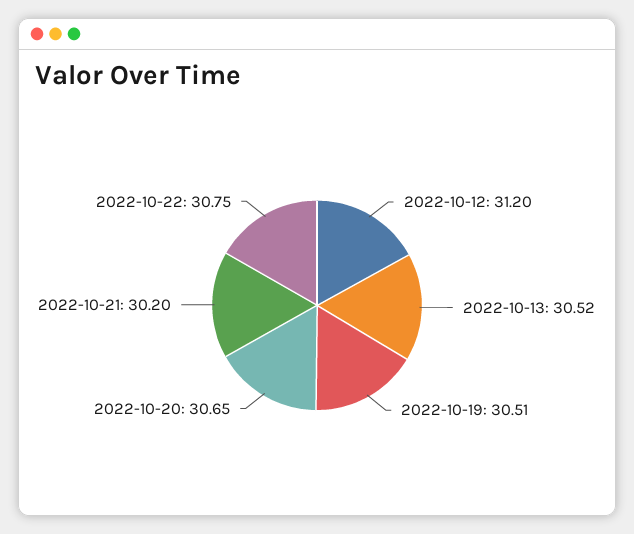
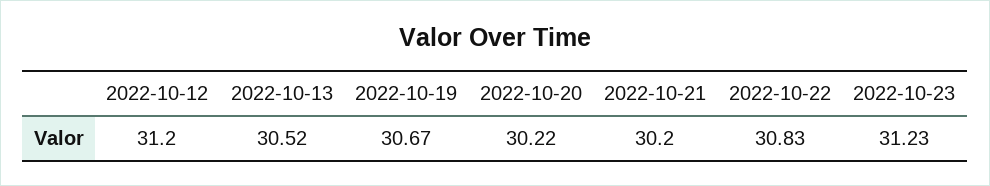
2022-10-19: 30.51 -> 30.67
2022-10-20: 30.65 -> 30.22
2022-10-22: 30.75 -> 30.83
2022-10-23: none -> 31.23

